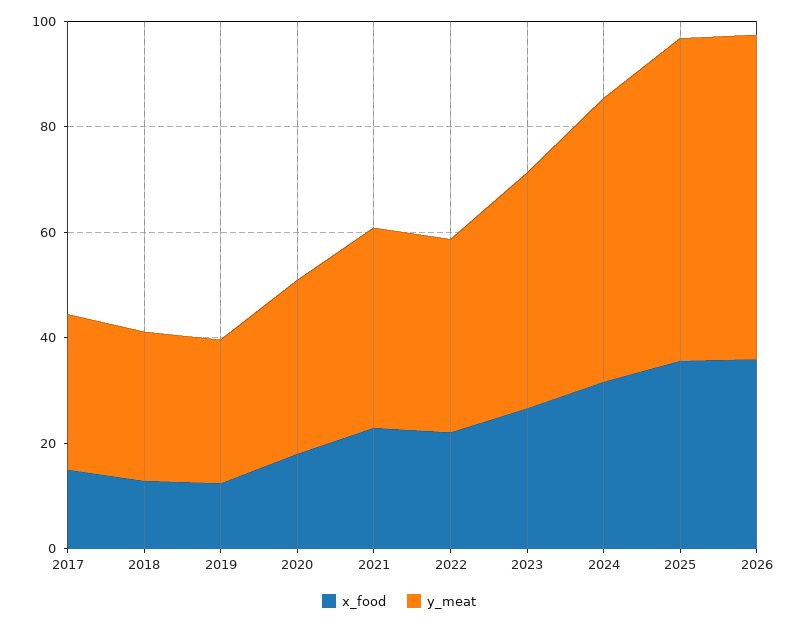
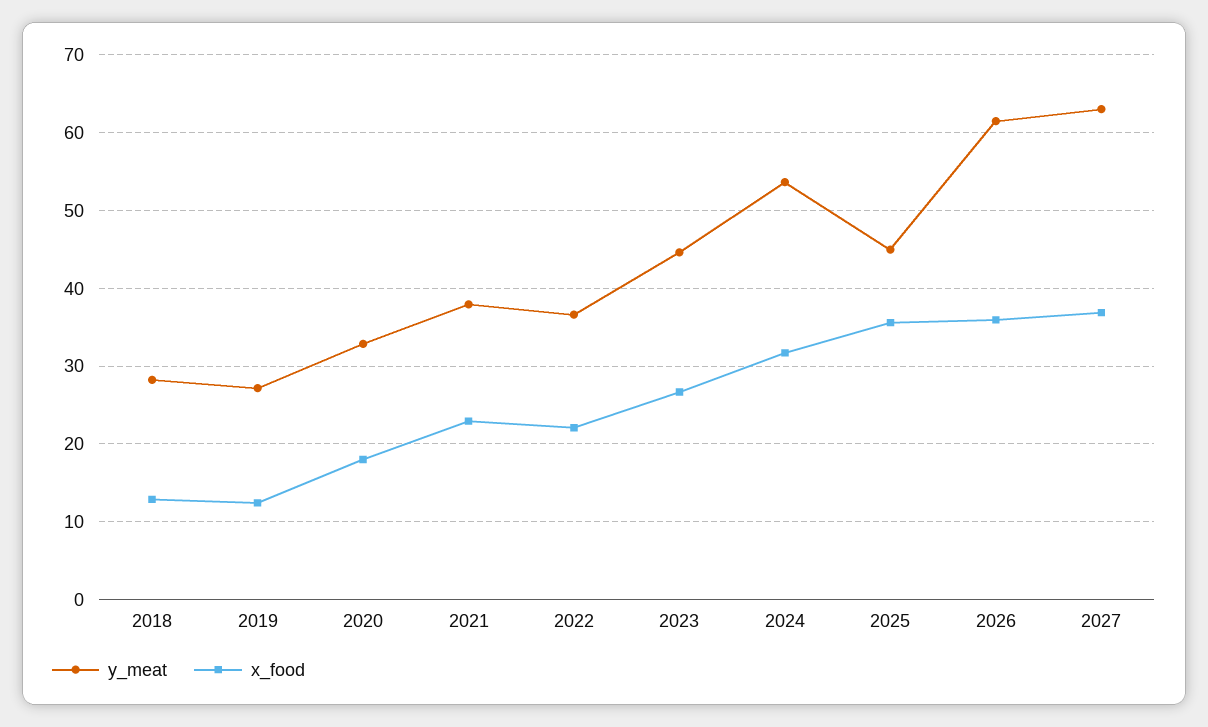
x_food, 2017: 15 -> none
y_meat, 2017: 30 -> none
y_meat, 2025: 60 -> 45
y_meat, 2027: none -> 63
x_food, 2027: none -> 37

